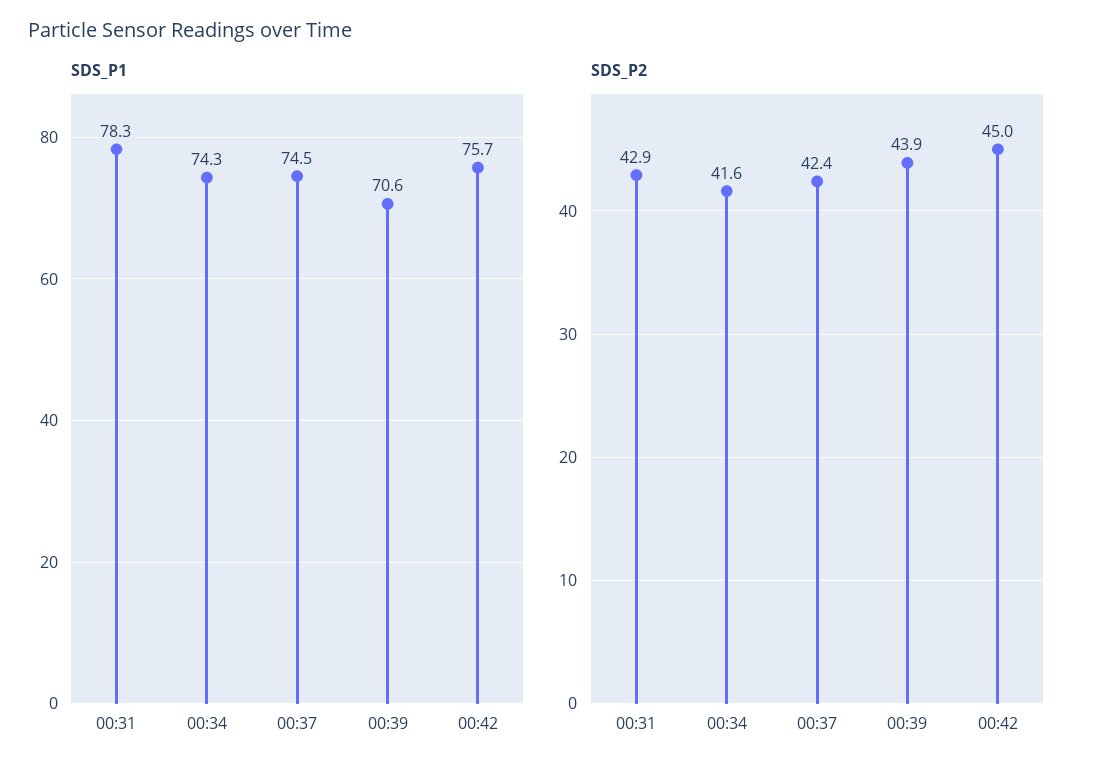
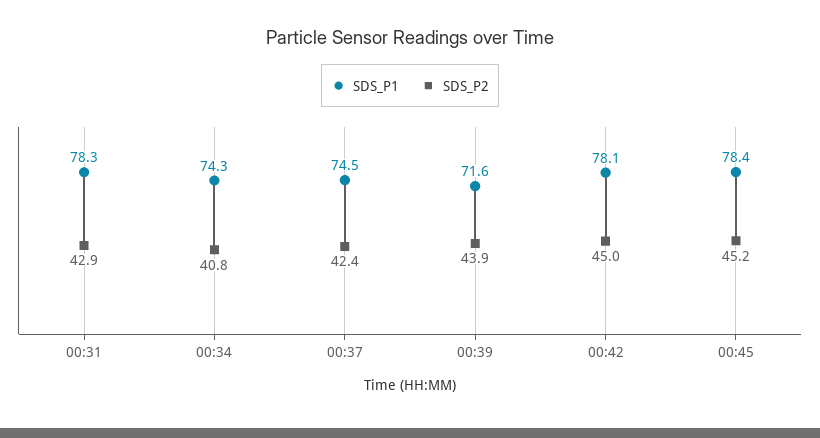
SDS_P1, 00:39: 70.6 -> 71.6
SDS_P1, 00:42: 75.7 -> 78.1
SDS_P2, 00:34: 41.6 -> 40.8
SDS_P1, 00:45: none -> 78.4
SDS_P2, 00:45: none -> 45.2

